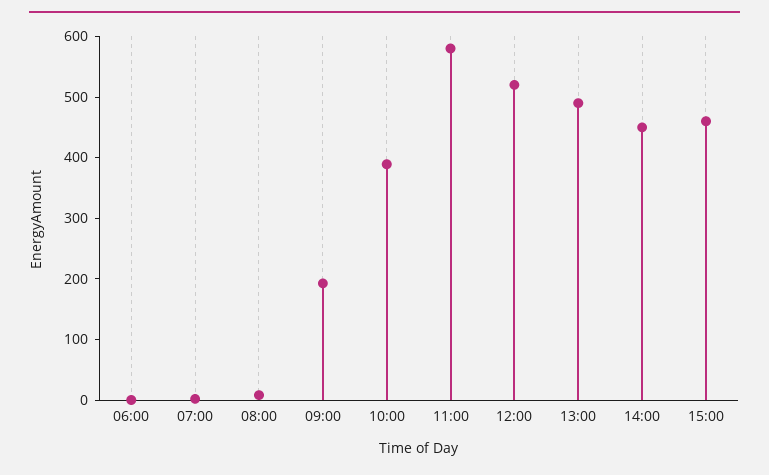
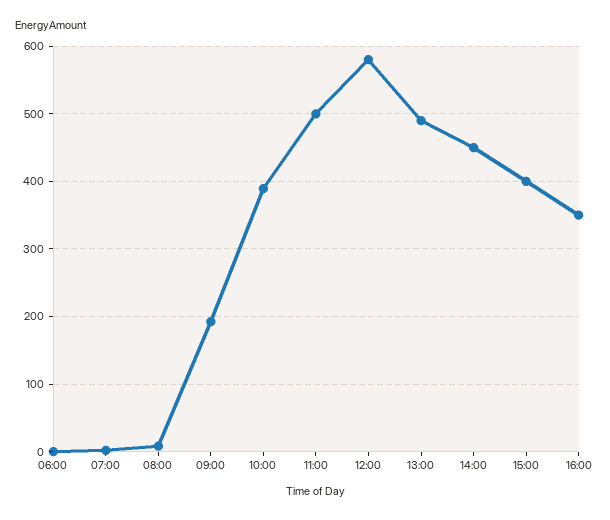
11:00: 580 -> 500
12:00: 520 -> 580
15:00: 460 -> 400
16:00: none -> 350

